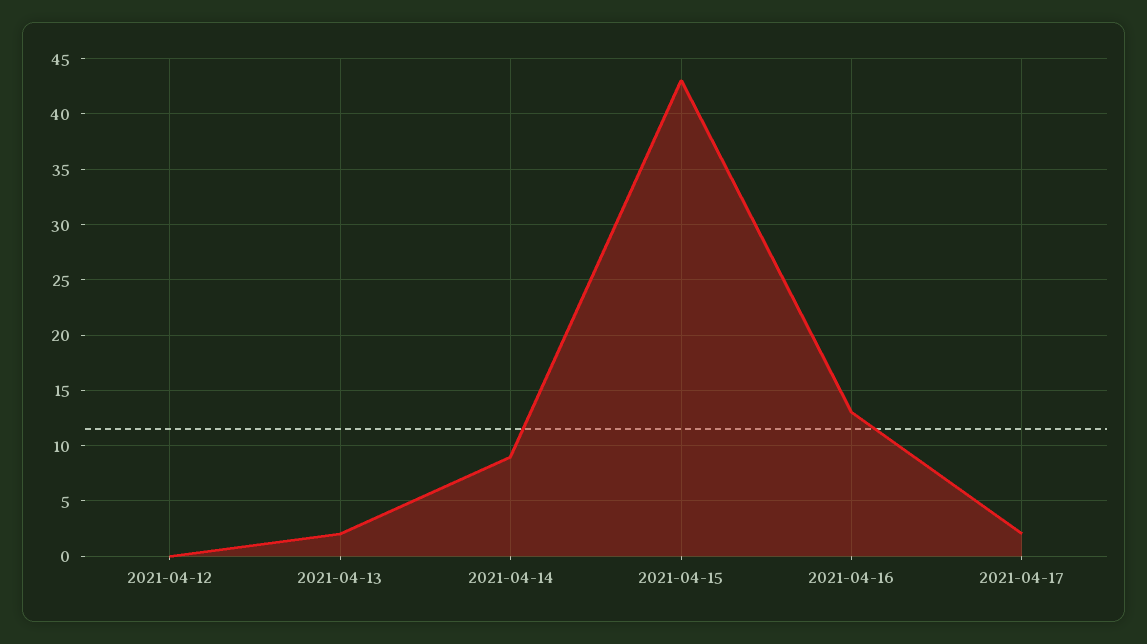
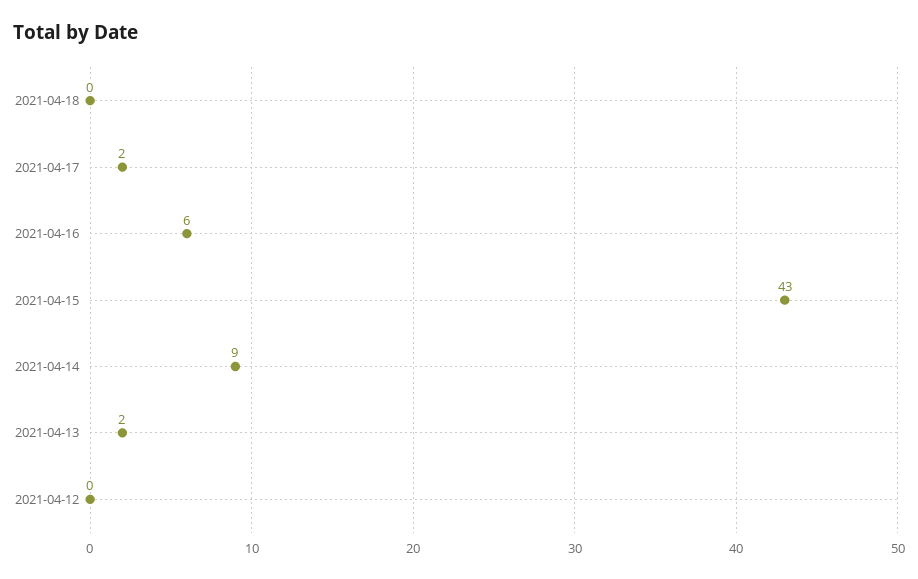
2021-04-16: 13 -> 6
2021-04-18: none -> 0

